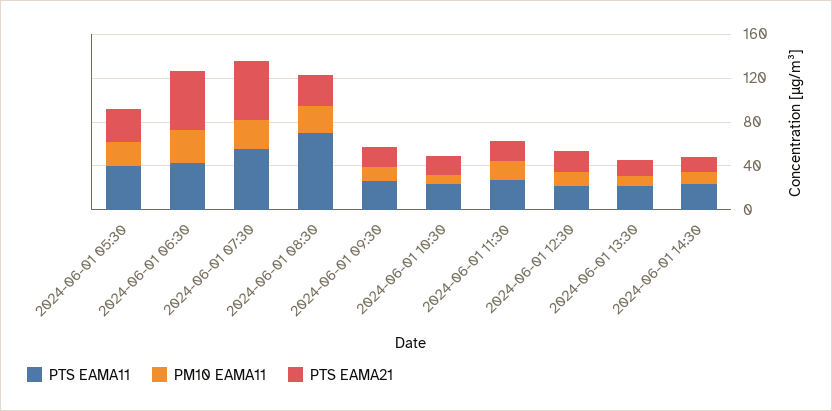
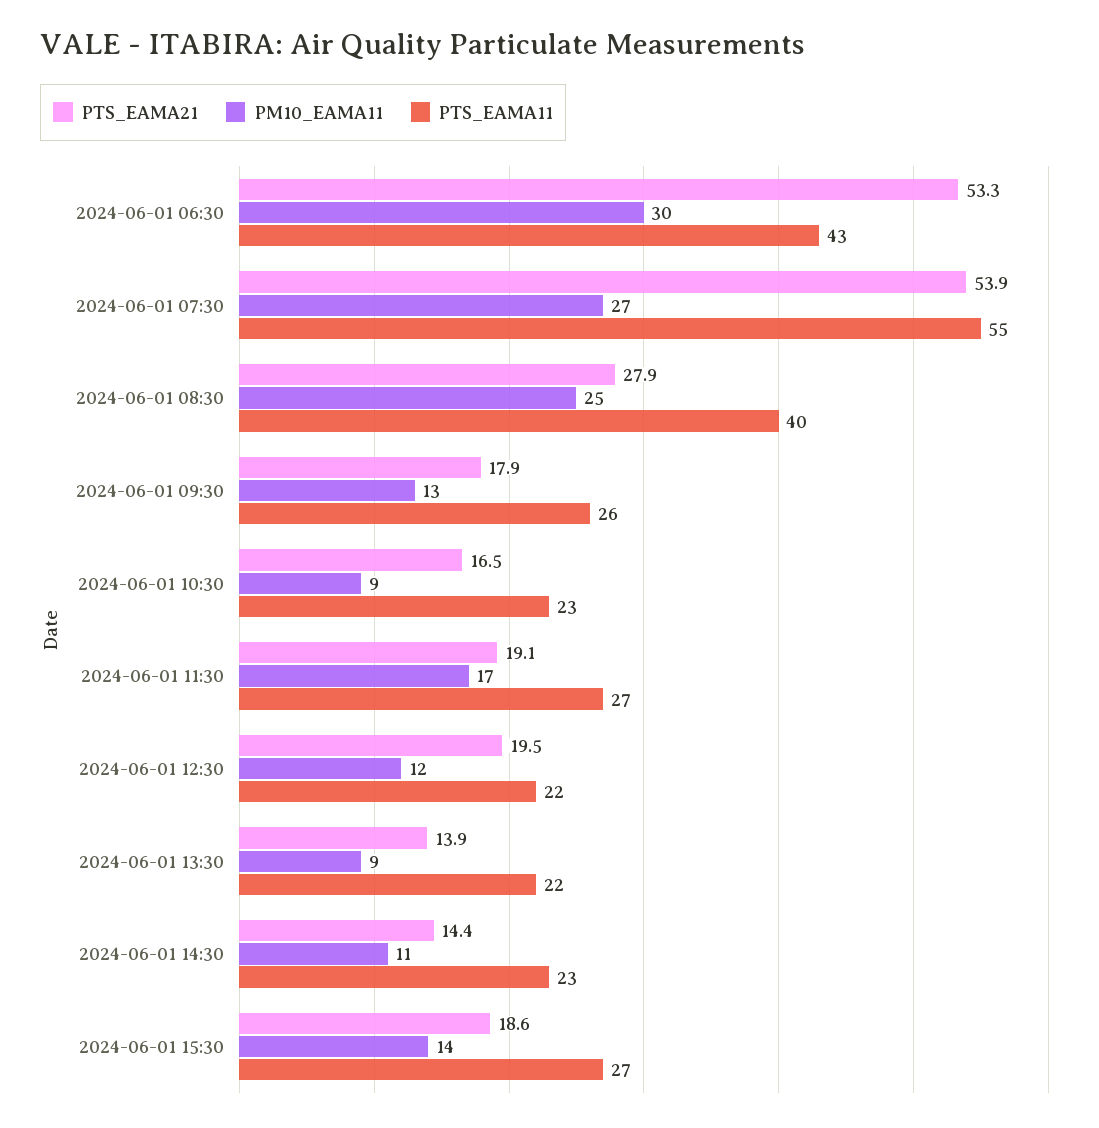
PTS EAMA11, 2024-06-01 05:30: 40 -> none
PM10 EAMA11, 2024-06-01 05:30: 20 -> none
PTS EAMA21, 2024-06-01 05:30: 30 -> none
PTS EAMA11, 2024-06-01 08:30: 70 -> 40
PTS EAMA21, 2024-06-01 15:30: none -> 18.6
PM10 EAMA11, 2024-06-01 15:30: none -> 14
PTS EAMA11, 2024-06-01 15:30: none -> 27

